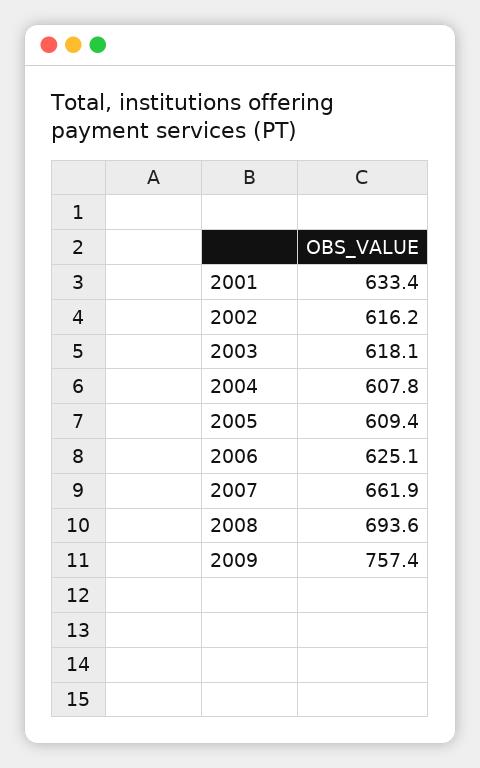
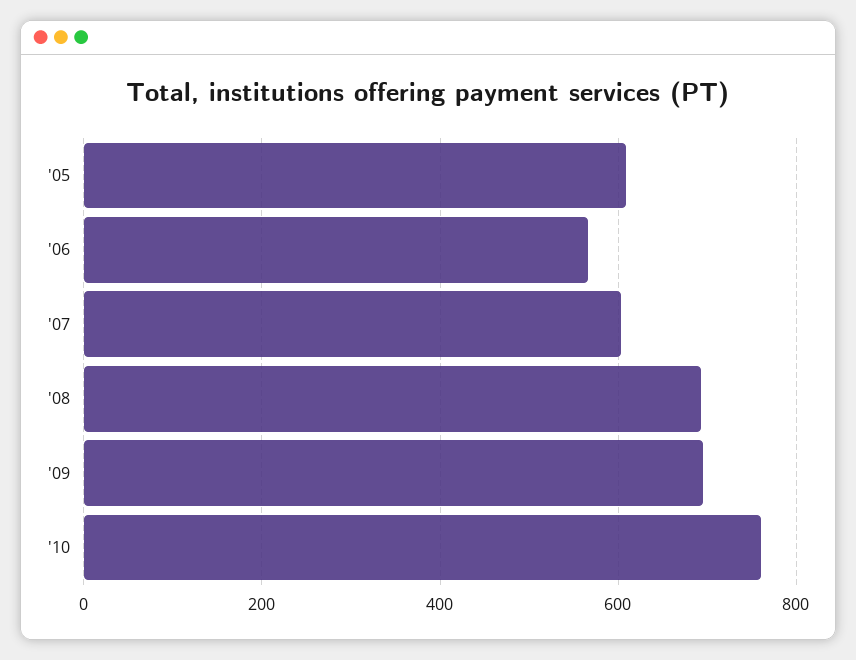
2001: 633.4 -> none
2002: 616.2 -> none
2003: 618.1 -> none
2004: 607.8 -> none
2006: 625.1 -> 560
2007: 661.9 -> 600
2009: 757.4 -> 700
'10: none -> 760

